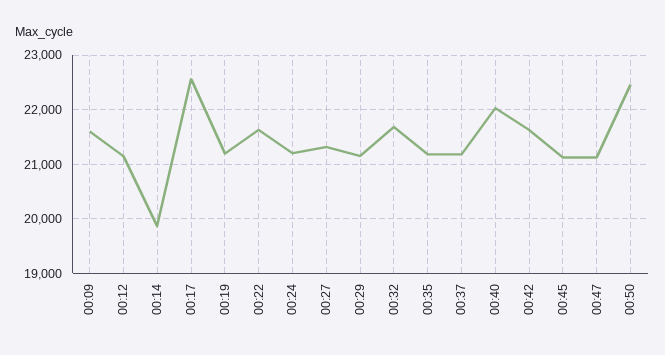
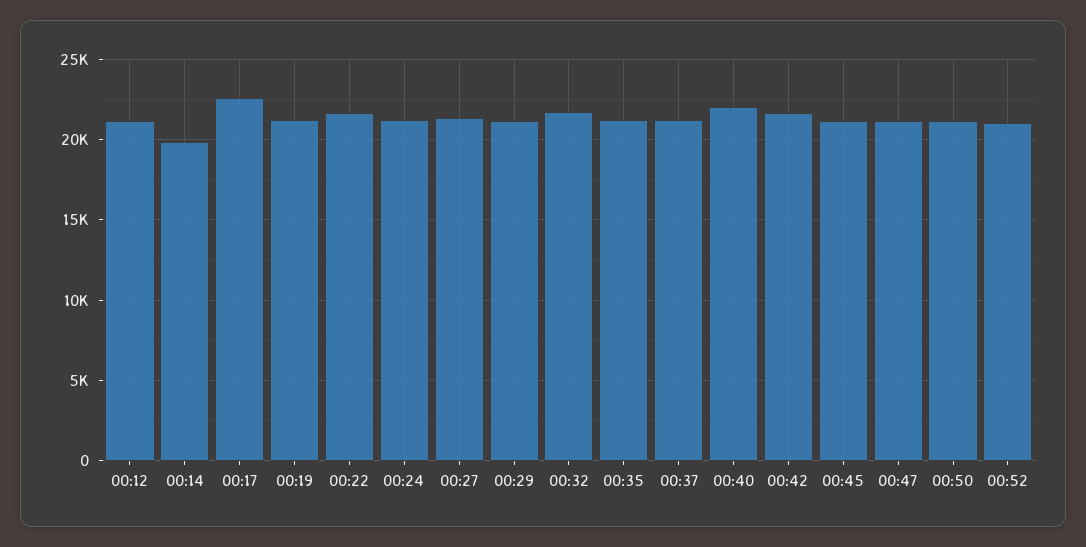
00:09: 21600 -> none
00:50: 22400 -> 21000
00:52: none -> 21000

